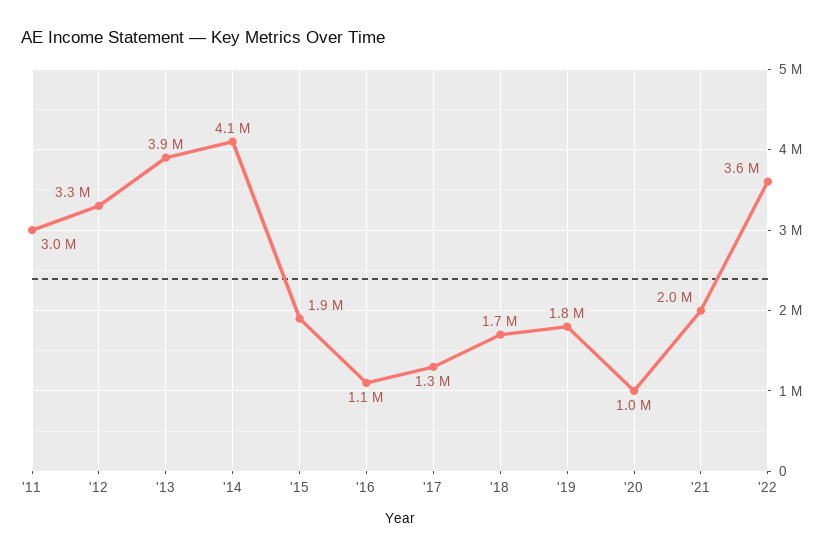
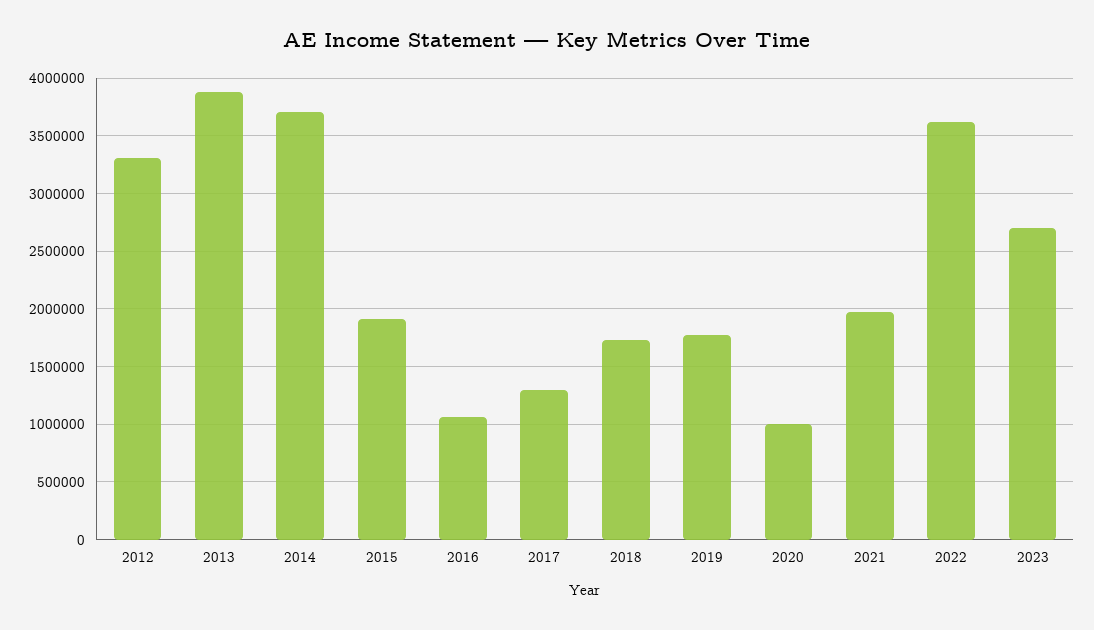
'11: 3000000 -> none
'14: 4100000 -> 3700000
2023: none -> 2700000

